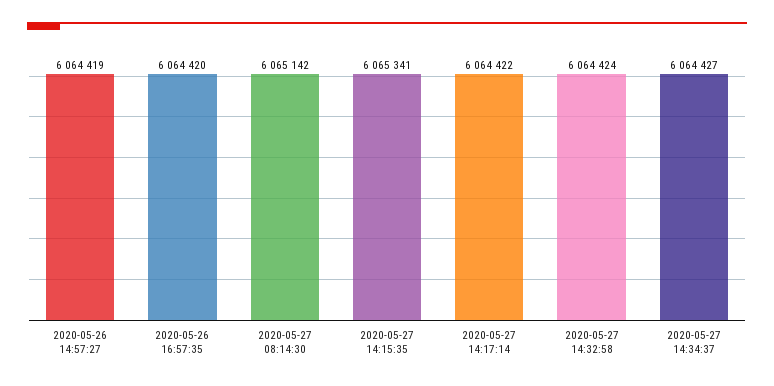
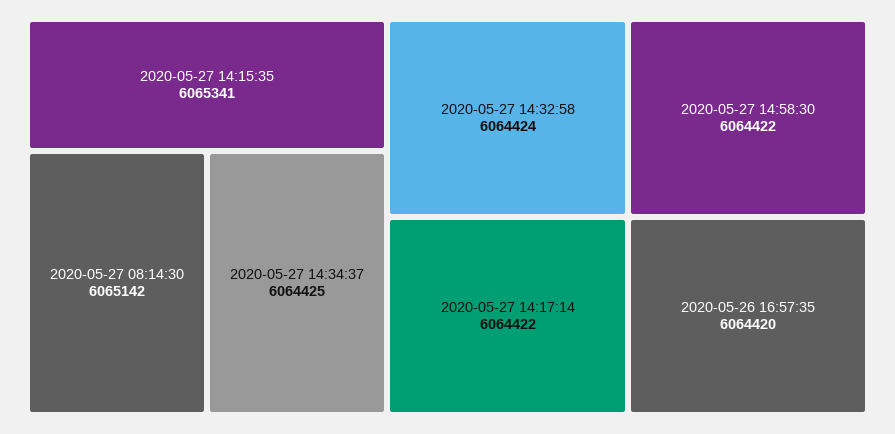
2020-05-26 14:57:27: 6064419 -> none
2020-05-27 14:34:37: 6064427 -> 6064425
2020-05-27 14:58:30: none -> 6064422

